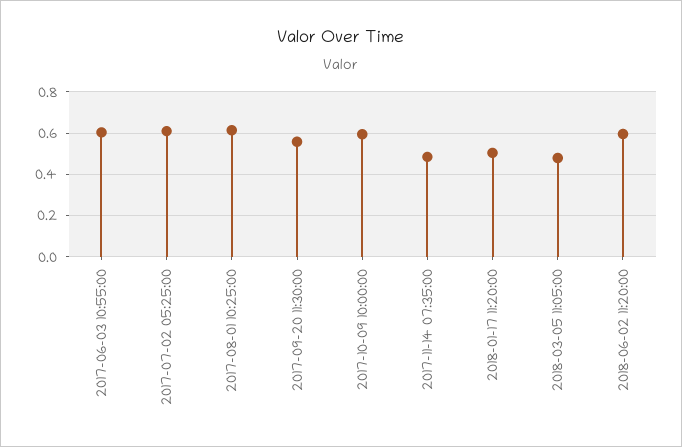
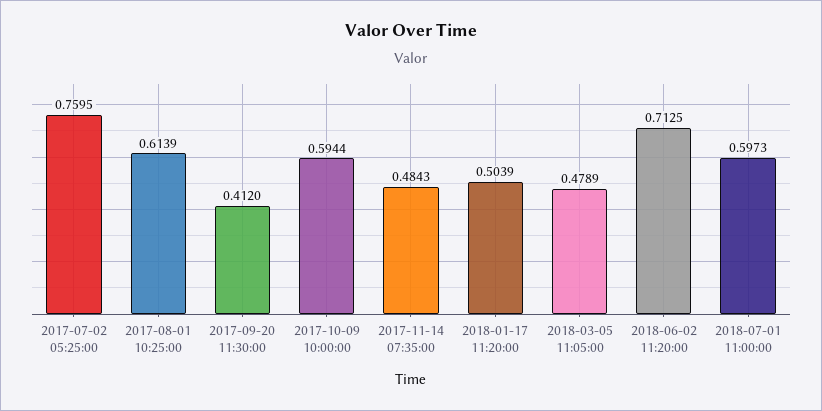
2017-06-03 10:55:00: 0.6 -> none
2017-07-02 05:25:00: 0.6 -> 0.7595
2017-09-20 11:30:00: 0.55 -> 0.412
2018-06-02 11:20:00: 0.6 -> 0.7125
2018-07-01 11:00:00: none -> 0.5973

